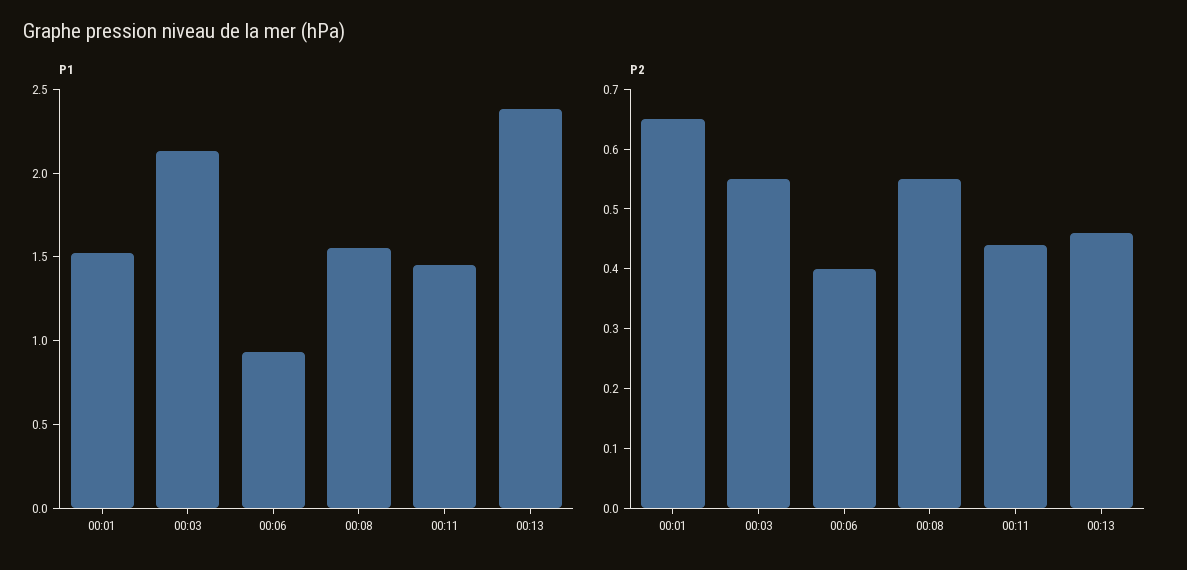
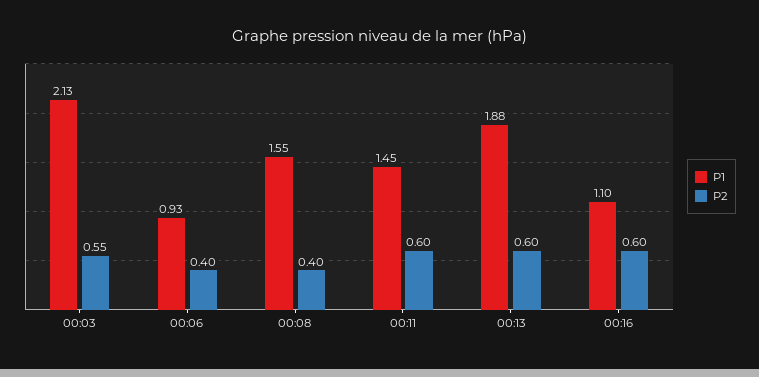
P1, 00:01: 1.5 -> none
P1, 00:13: 2.4 -> 1.88
P2, 00:01: 0.65 -> none
P2, 00:08: 0.55 -> 0.4
P2, 00:11: 0.45 -> 0.6
P2, 00:13: 0.45 -> 0.6
P1, 00:16: none -> 1.1
P2, 00:16: none -> 0.6

